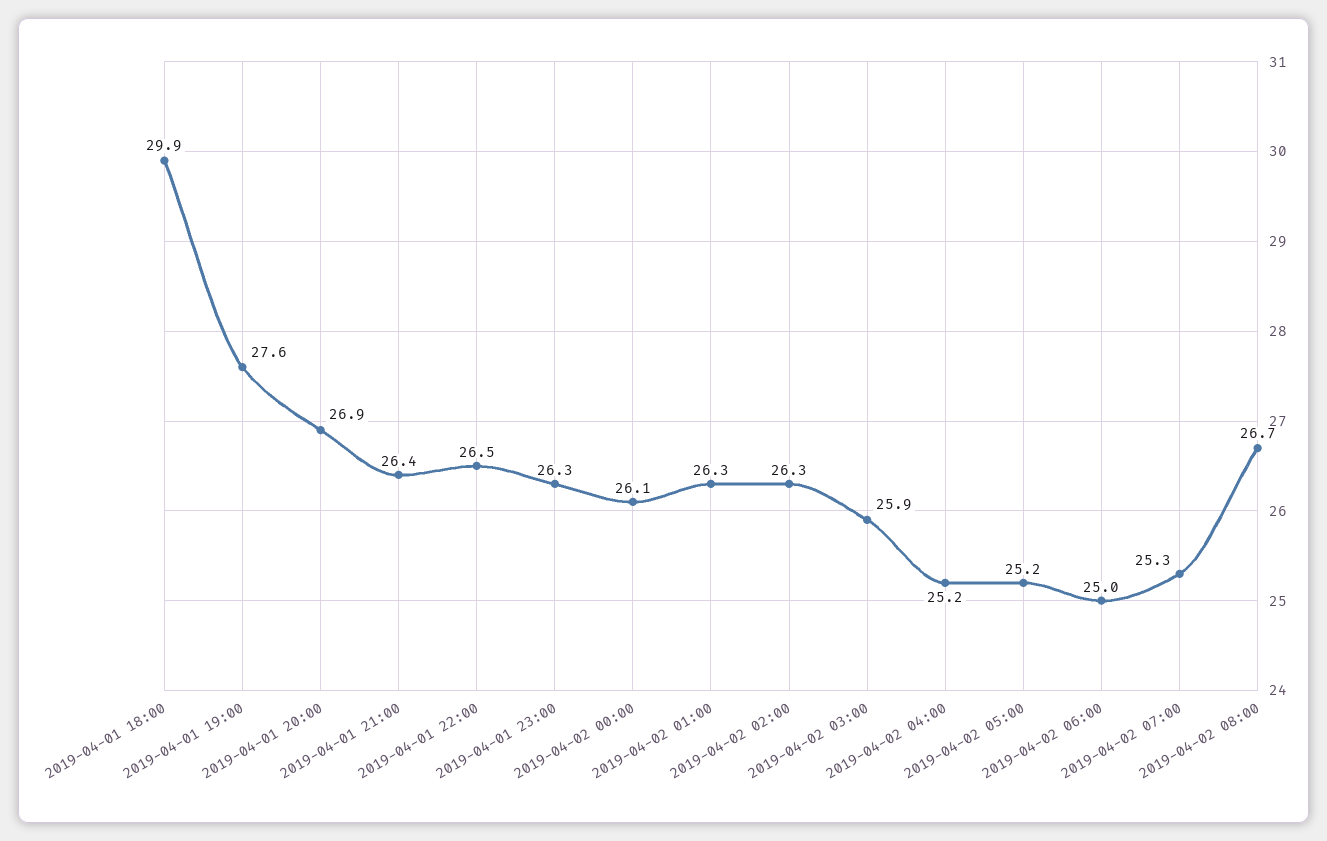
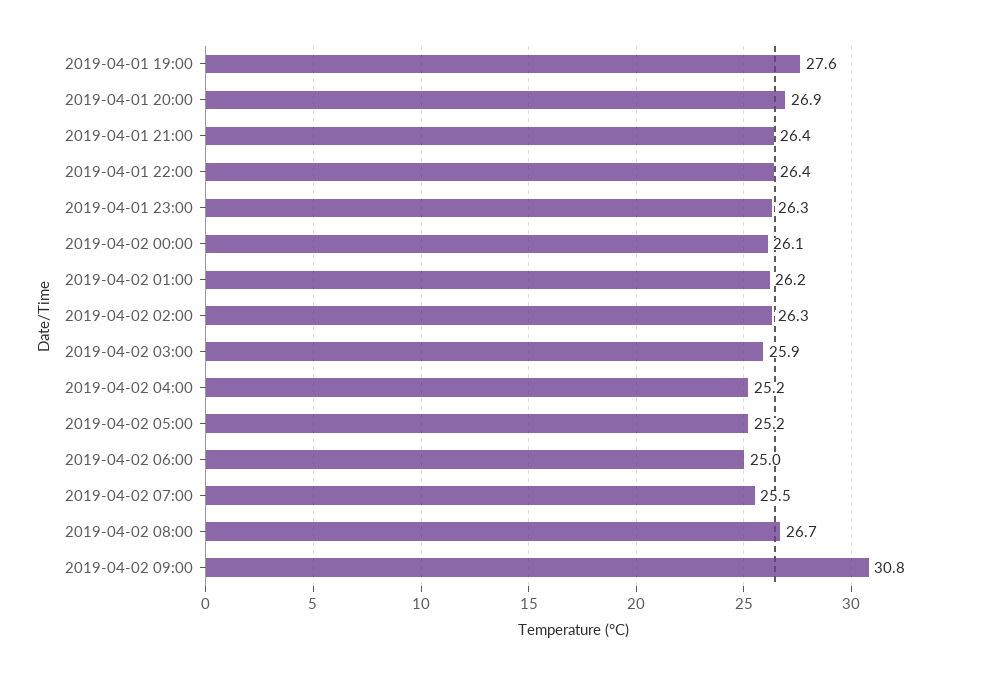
2019-04-01 18:00: 29.9 -> none
2019-04-01 22:00: 26.5 -> 26.4
2019-04-02 01:00: 26.3 -> 26.2
2019-04-02 07:00: 25.3 -> 25.5
2019-04-02 09:00: none -> 30.8

